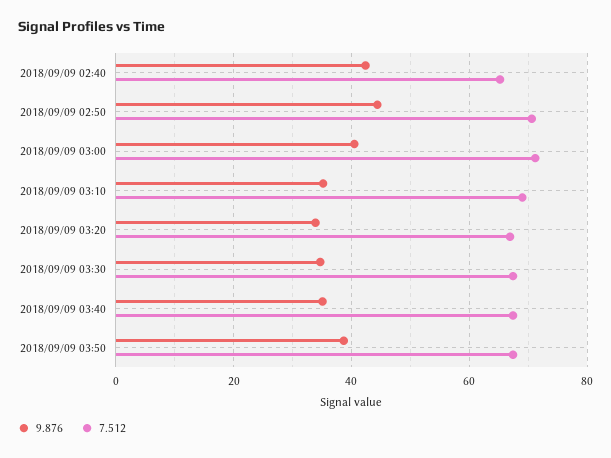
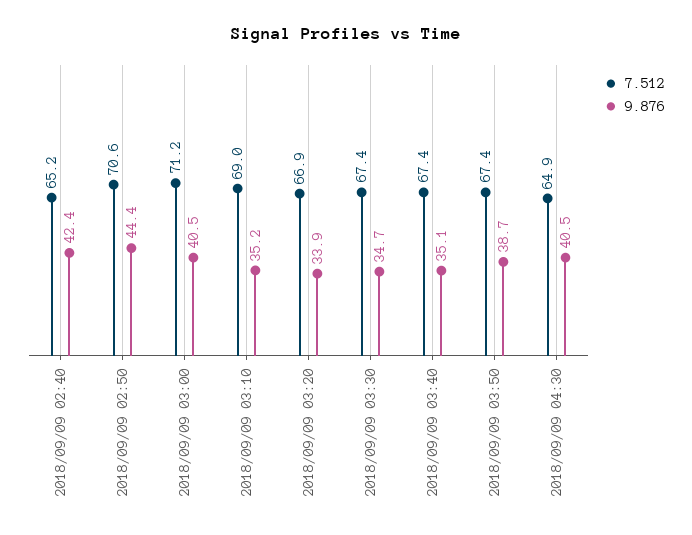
7.512, 2018/09/09 04:30: none -> 64.9
9.876, 2018/09/09 04:30: none -> 40.5

